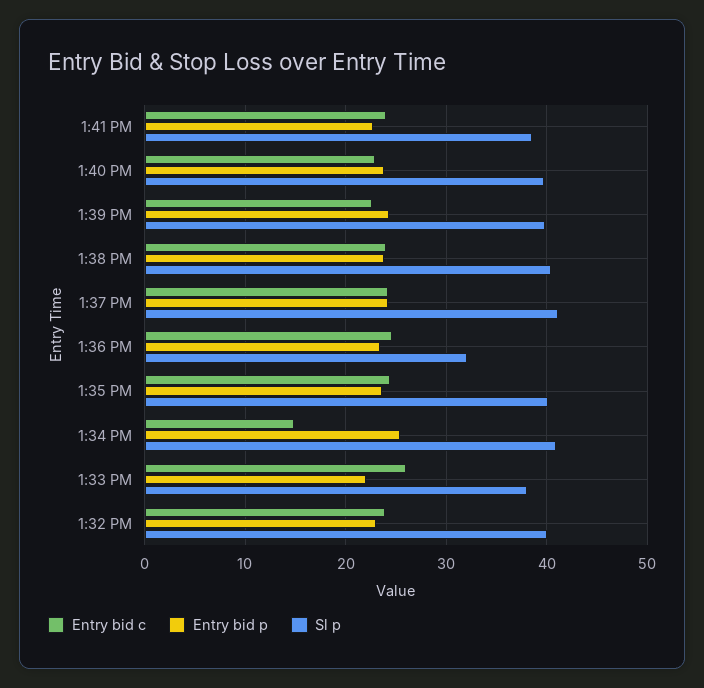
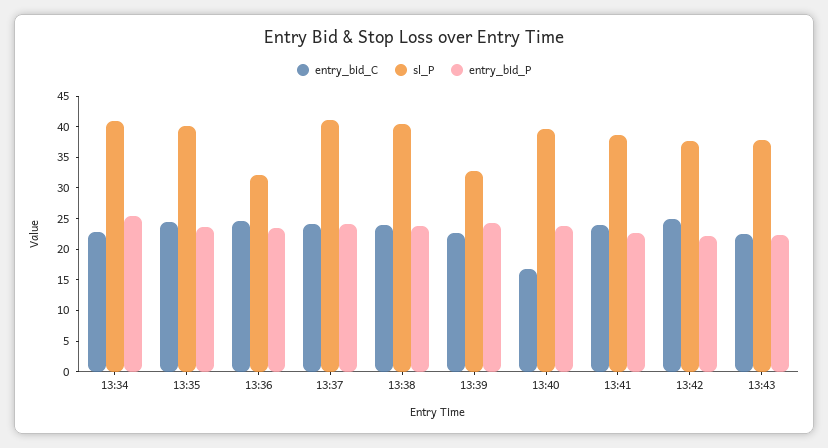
Entry bid c, 1:40 PM: 23 -> 17.5
Sl p, 1:39 PM: 40 -> 32.5
Entry bid c, 1:34 PM: 15 -> 22.5
Entry bid c, 1:33 PM: 26 -> none
Entry bid p, 1:33 PM: 22 -> none
Sl p, 1:33 PM: 38 -> none
Entry bid c, 1:32 PM: 24 -> none
Entry bid p, 1:32 PM: 23 -> none
Sl p, 1:32 PM: 40 -> none
Entry bid c, 13:42: none -> 25
Sl p, 13:42: none -> 37.5
Entry bid p, 13:42: none -> 22.5
Entry bid c, 13:43: none -> 22.5
Sl p, 13:43: none -> 37.5
Entry bid p, 13:43: none -> 22.5

